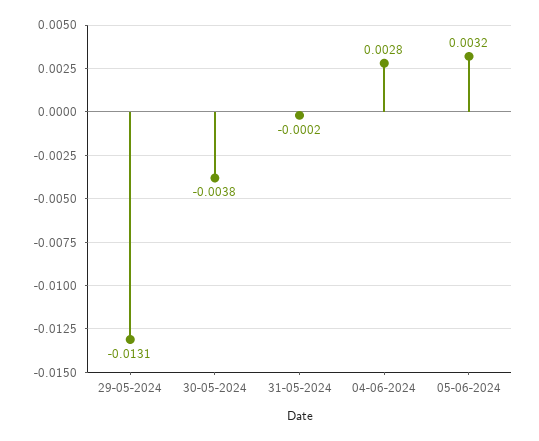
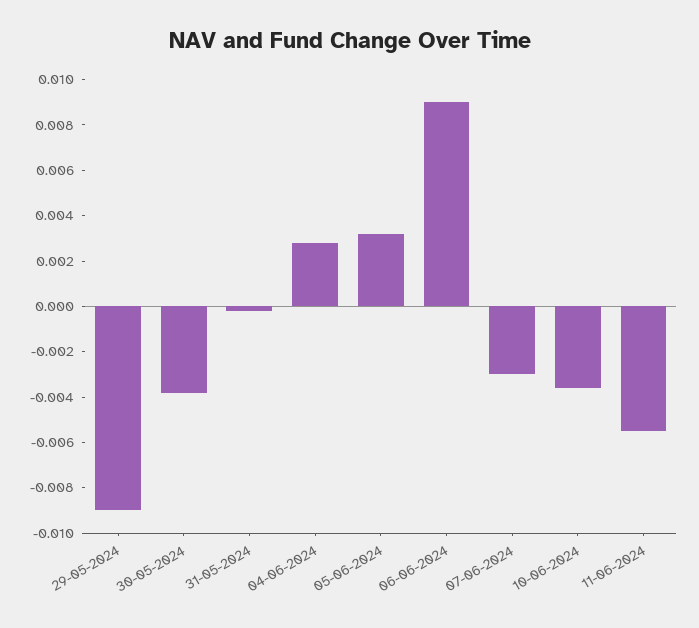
29-05-2024: -0.0131 -> -0.009
06-06-2024: none -> 0.009
07-06-2024: none -> -0.003
10-06-2024: none -> -0.0035
11-06-2024: none -> -0.0055

